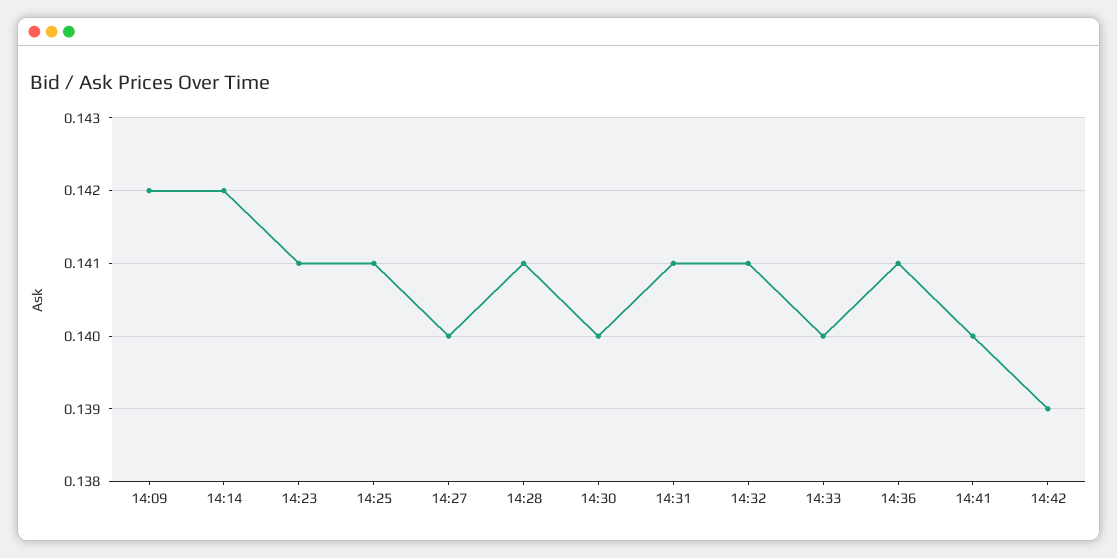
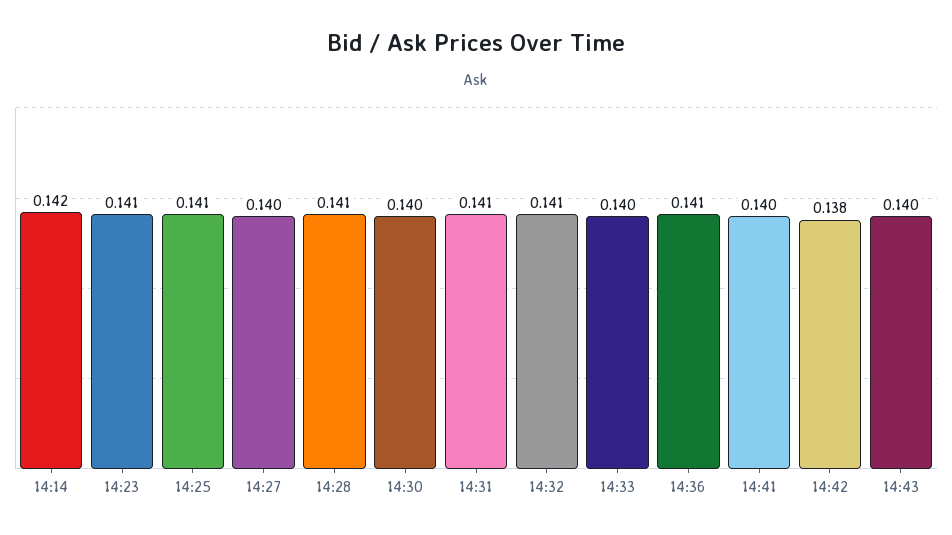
14:09: 0.142 -> none
14:42: 0.139 -> 0.138
14:43: none -> 0.14

